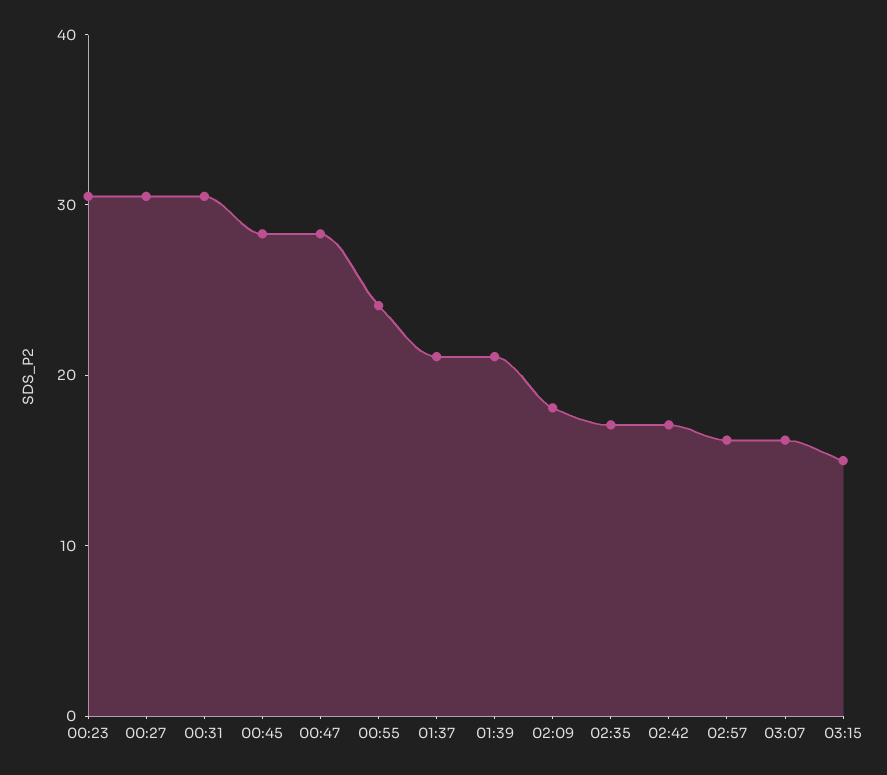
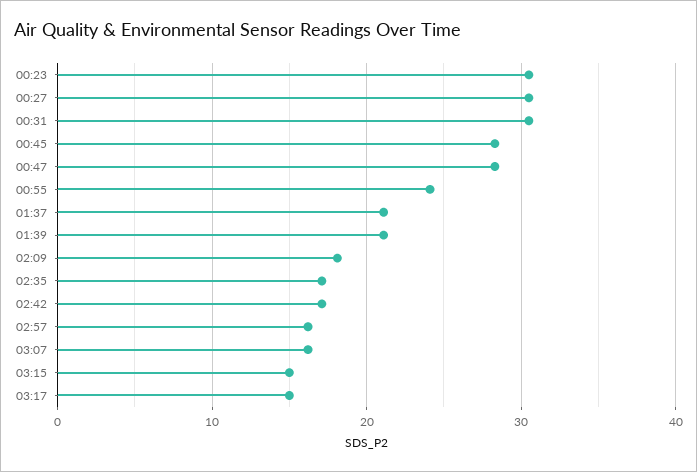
03:17: none -> 15

